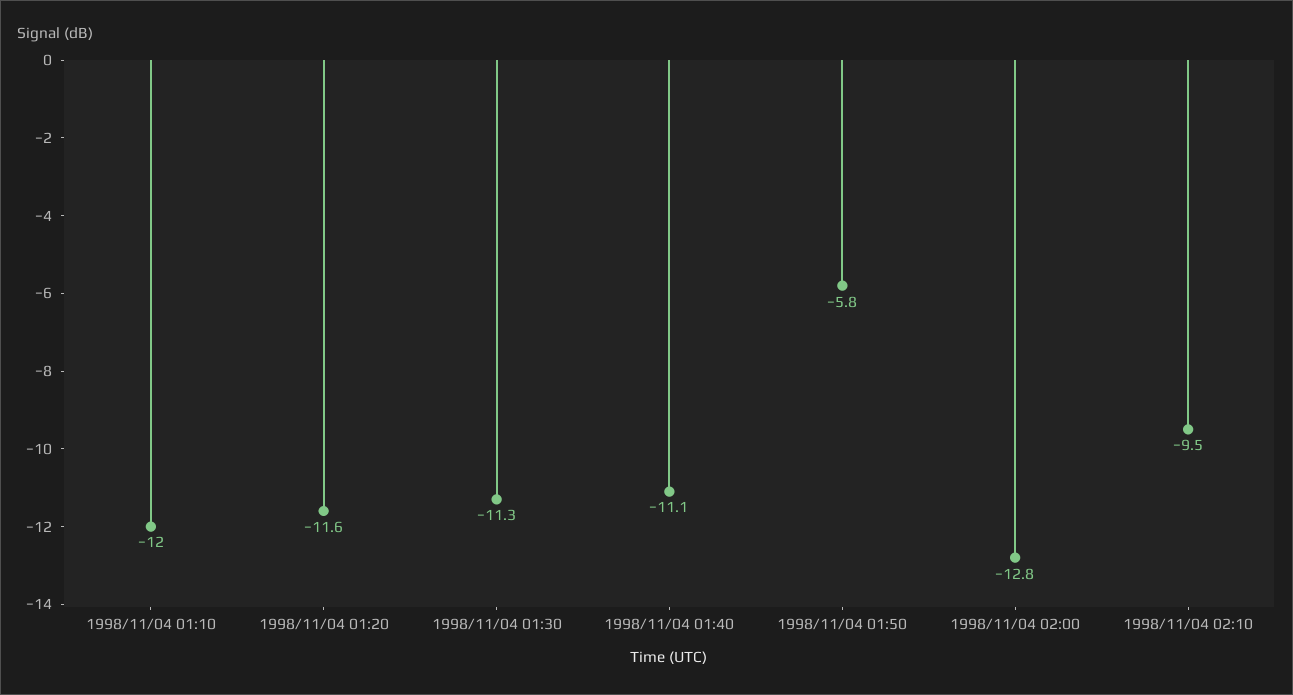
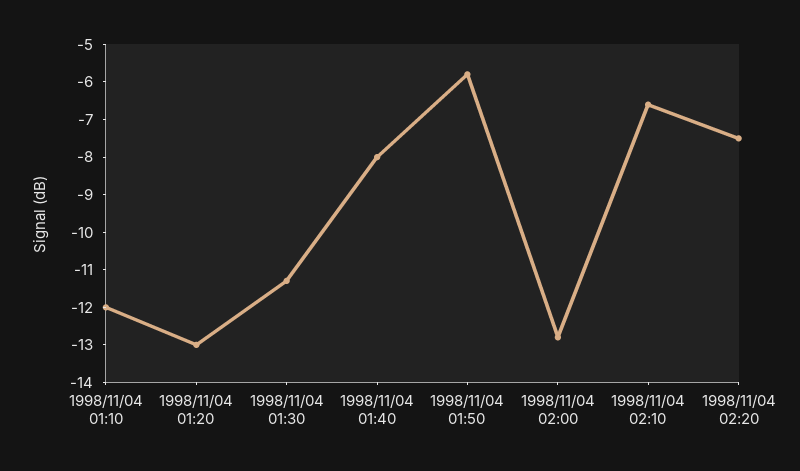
1998/11/04 01:20: -11.6 -> -13
1998/11/04 01:40: -11.1 -> -8
1998/11/04 02:10: -9.5 -> -6.5
1998/11/04 02:20: none -> -7.5

